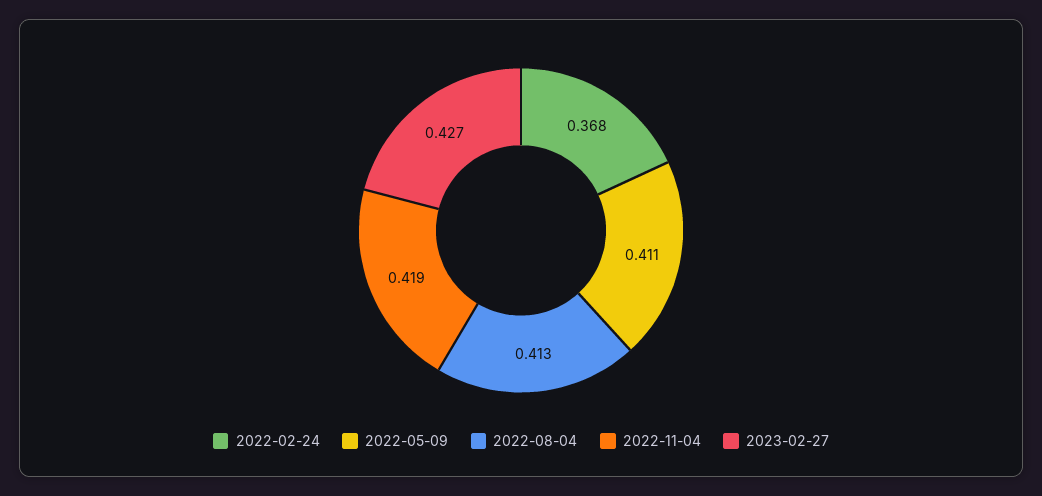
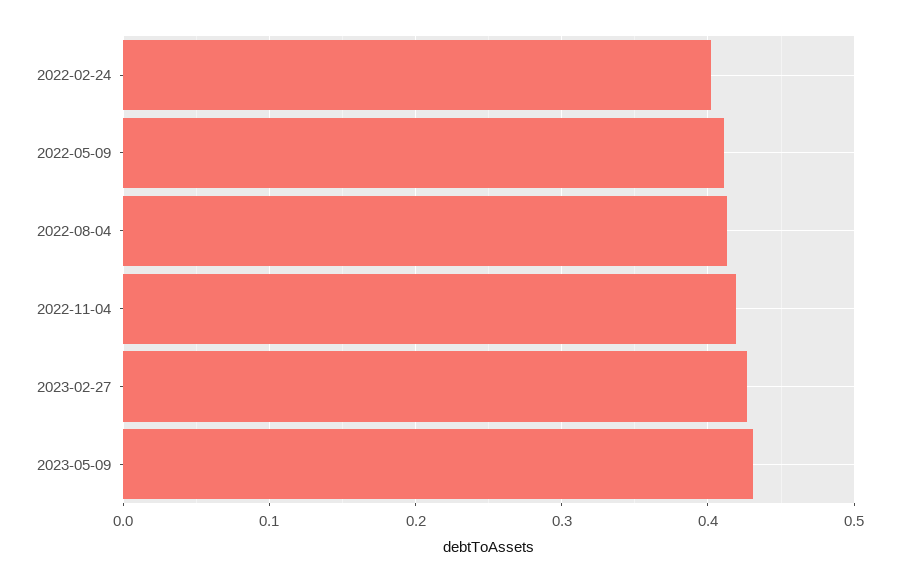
2022-02-24: 0.368 -> 0.4
2023-05-09: none -> 0.43

